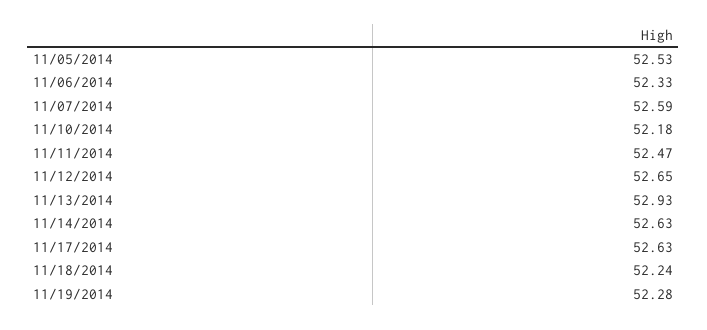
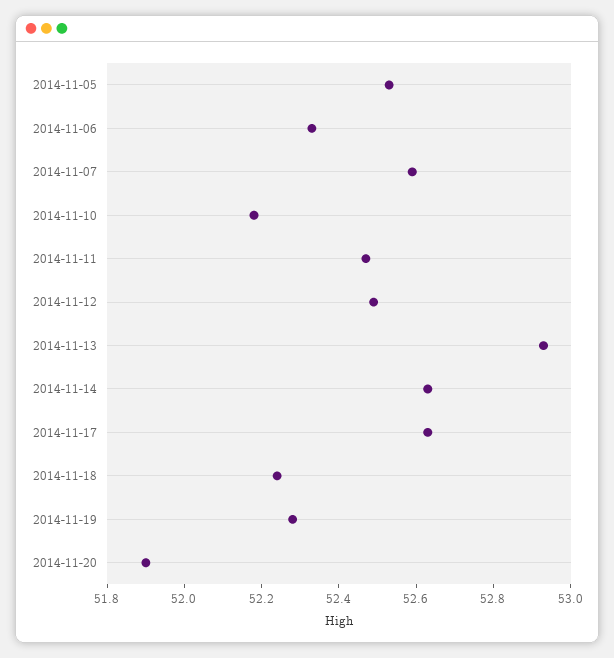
11/12/2014: 52.65 -> 52.5
2014-11-20: none -> 51.9

